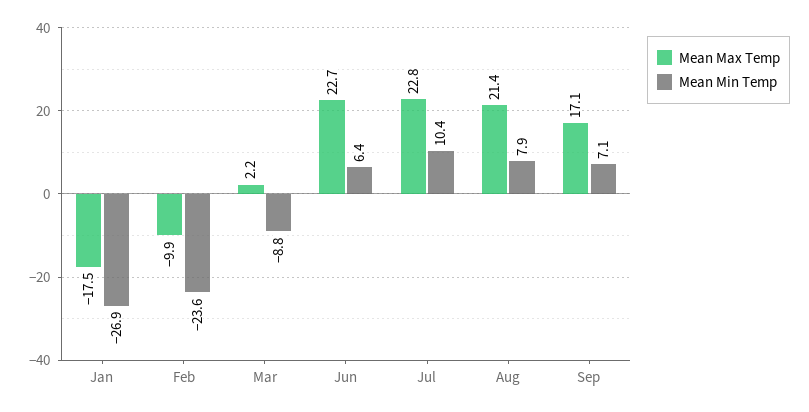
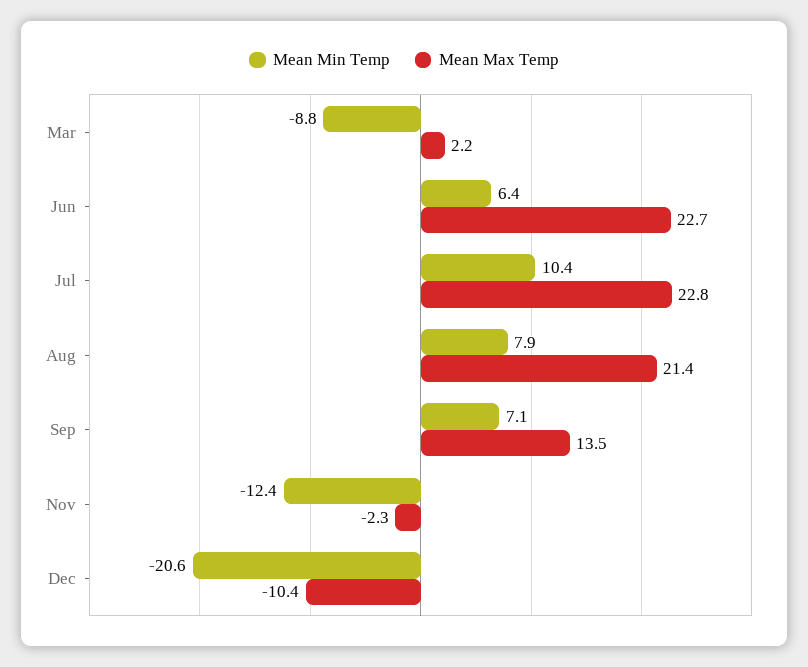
Mean Max Temp, Jan: -17.5 -> none
Mean Min Temp, Jan: -26.9 -> none
Mean Max Temp, Feb: -9.9 -> none
Mean Min Temp, Feb: -23.6 -> none
Mean Max Temp, Sep: 17.1 -> 13.5
Mean Min Temp, Nov: none -> -12.4
Mean Max Temp, Nov: none -> -2.3
Mean Min Temp, Dec: none -> -20.6
Mean Max Temp, Dec: none -> -10.4

